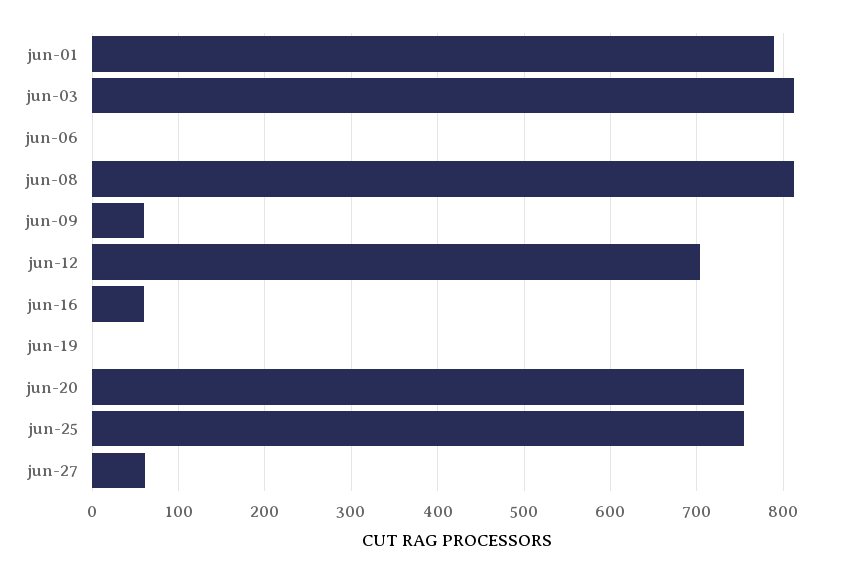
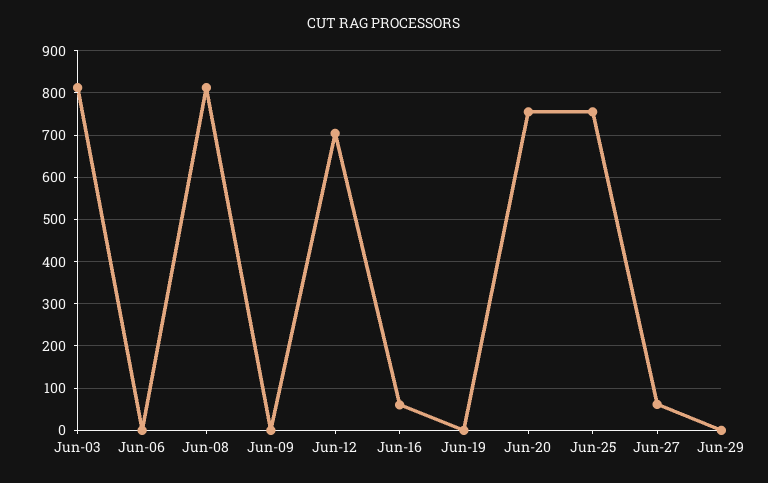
jun-01: 790 -> none
jun-09: 60 -> 0
Jun-29: none -> 0

